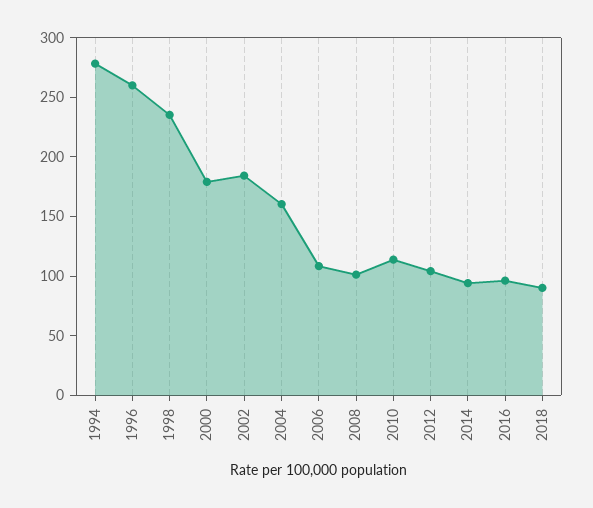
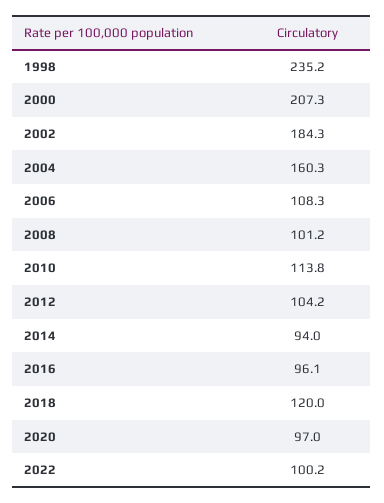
1994: 280 -> none
1996: 260 -> none
2000: 180 -> 207.3
2018: 90 -> 120
2020: none -> 97
2022: none -> 100.2

